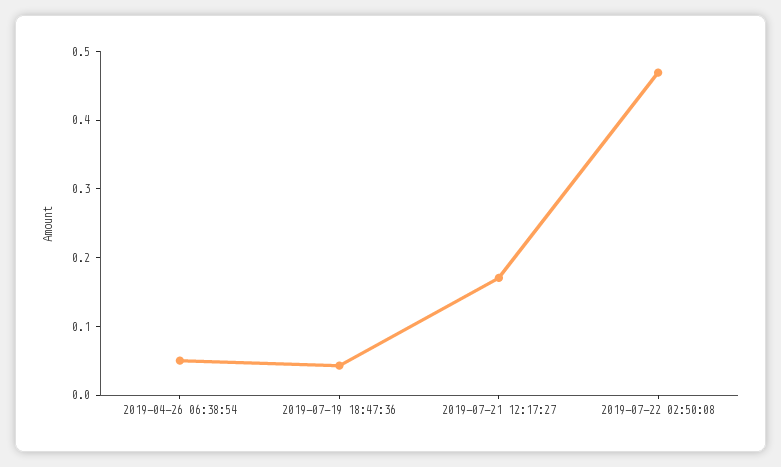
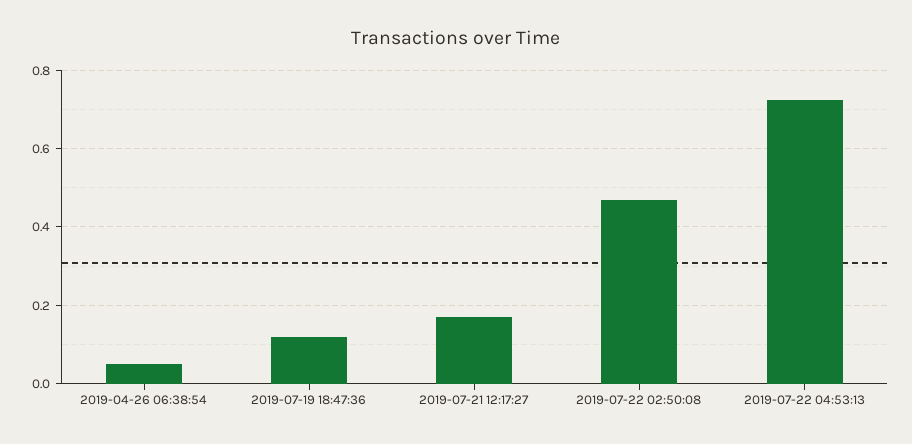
2019-07-19 18:47:36: 0.04 -> 0.12
2019-07-22 04:53:13: none -> 0.72

